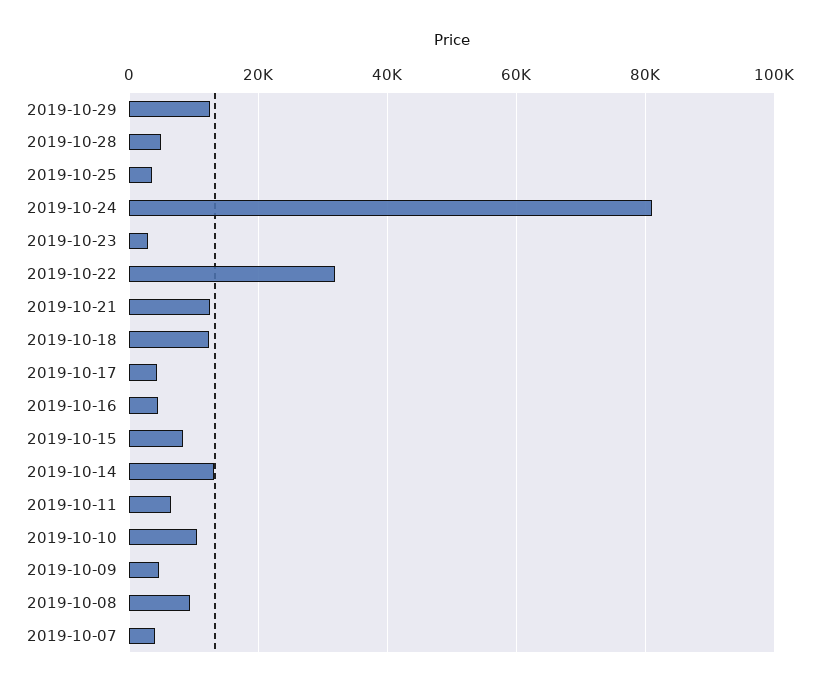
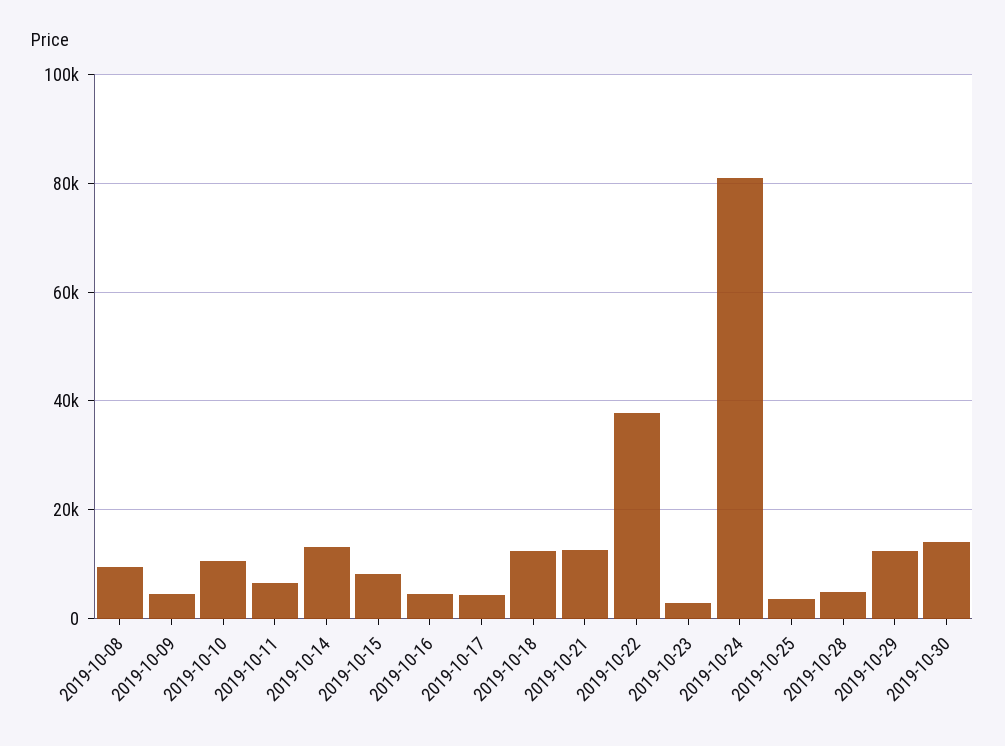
2019-10-22: 32000 -> 38000
2019-10-07: 4000 -> none
2019-10-30: none -> 14000

